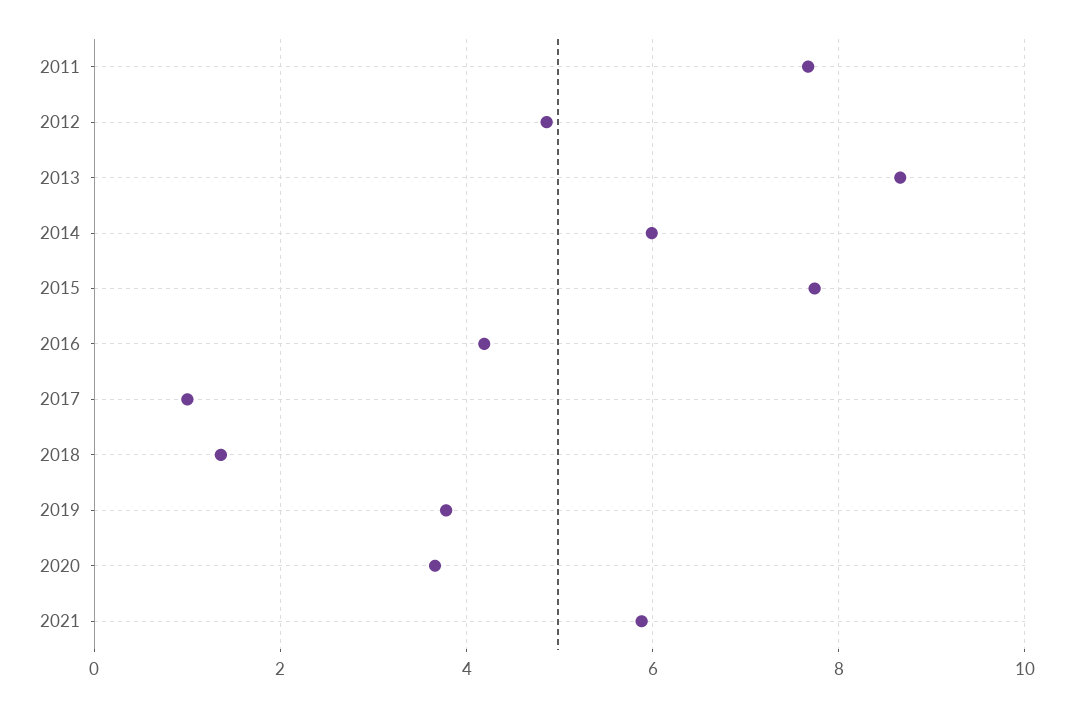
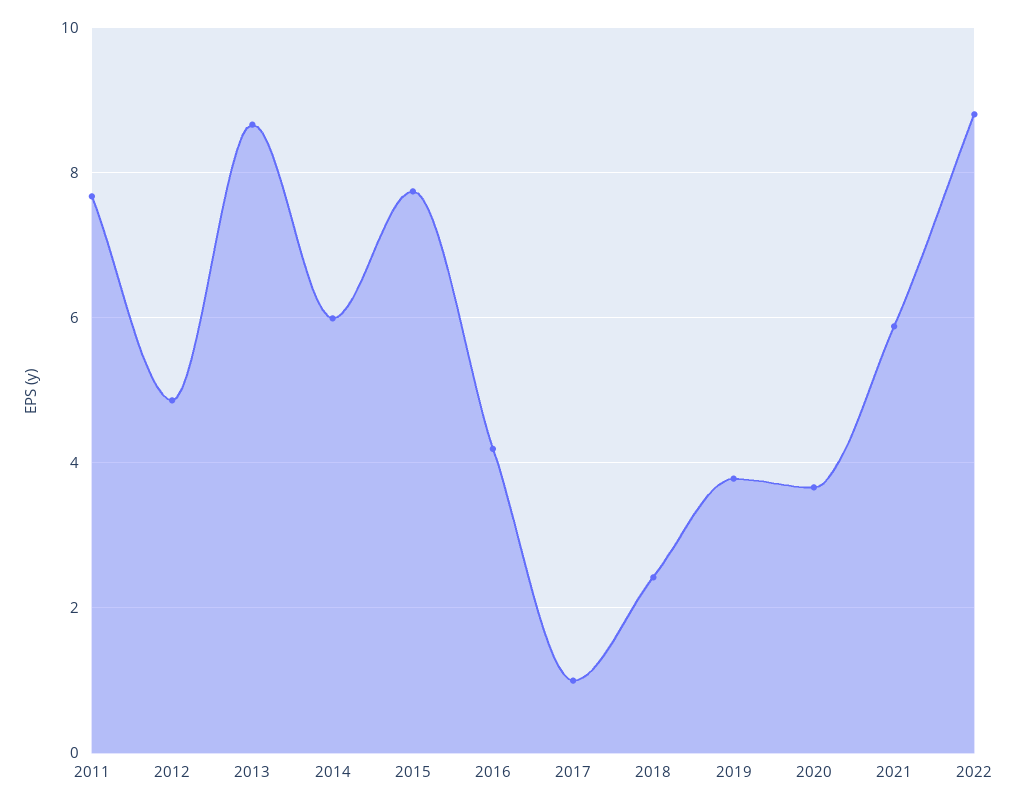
2018: 1.4 -> 2.4
2022: none -> 8.8

